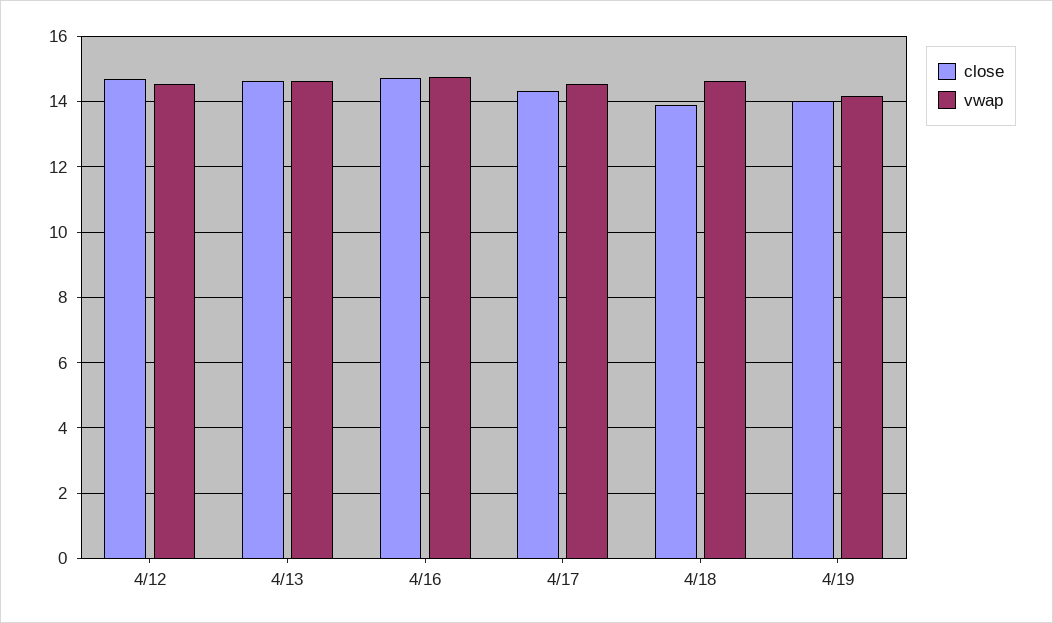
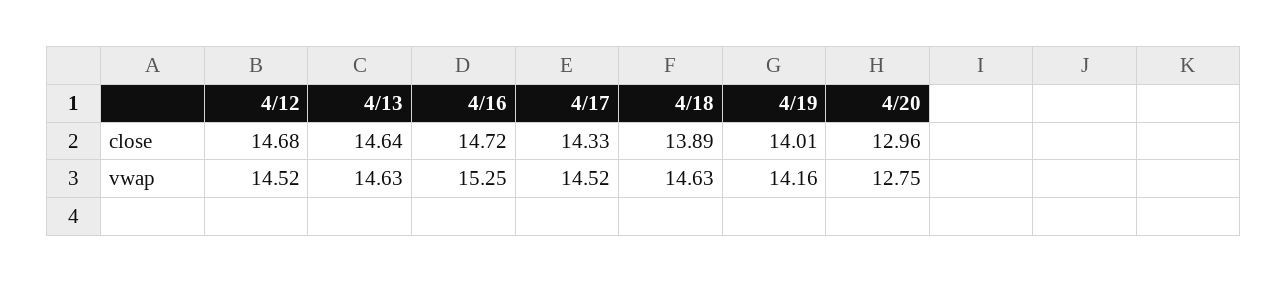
vwap, 4/16: 14.8 -> 15.25
close, 4/20: none -> 12.96
vwap, 4/20: none -> 12.75

